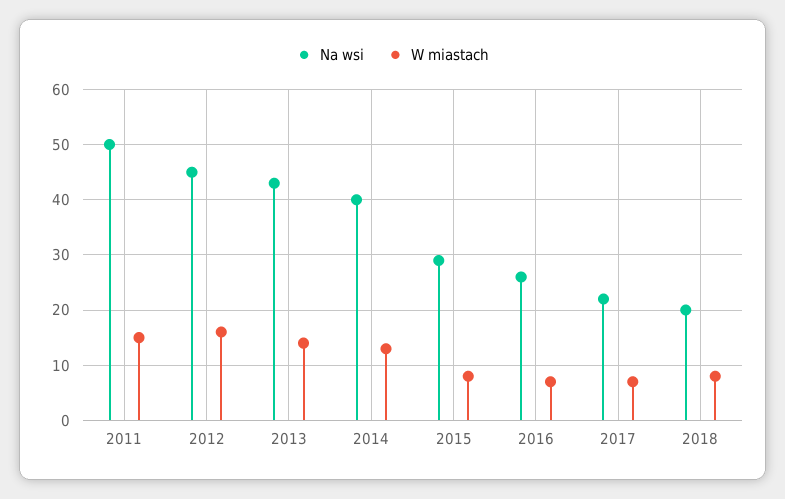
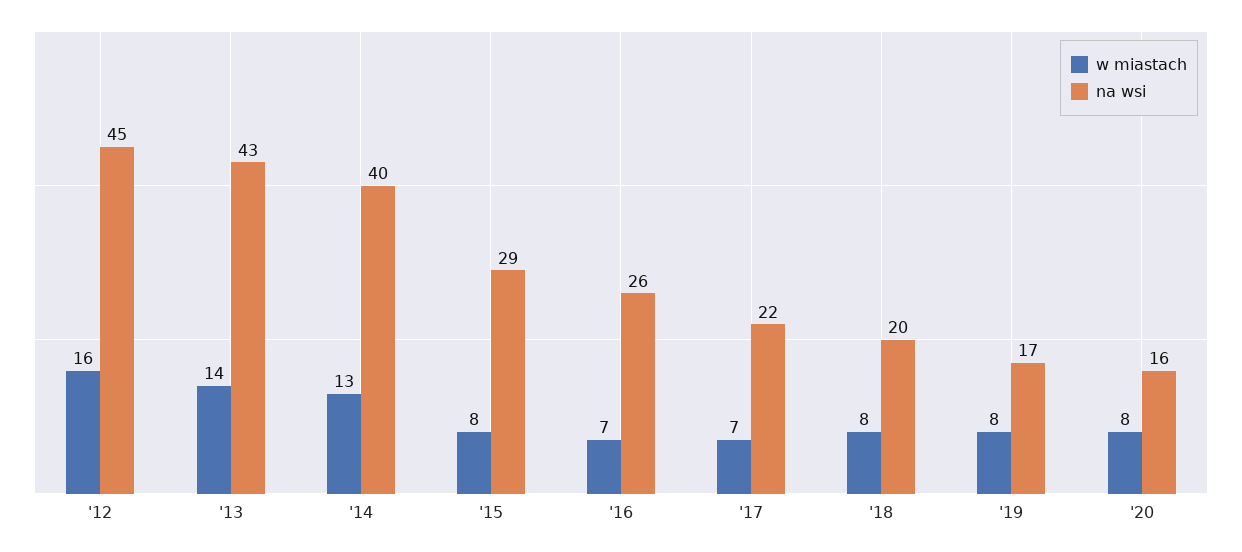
Na wsi, 2011: 50 -> none
W miastach, 2011: 15 -> none
W miastach, '19: none -> 8
Na wsi, '19: none -> 17
W miastach, '20: none -> 8
Na wsi, '20: none -> 16

